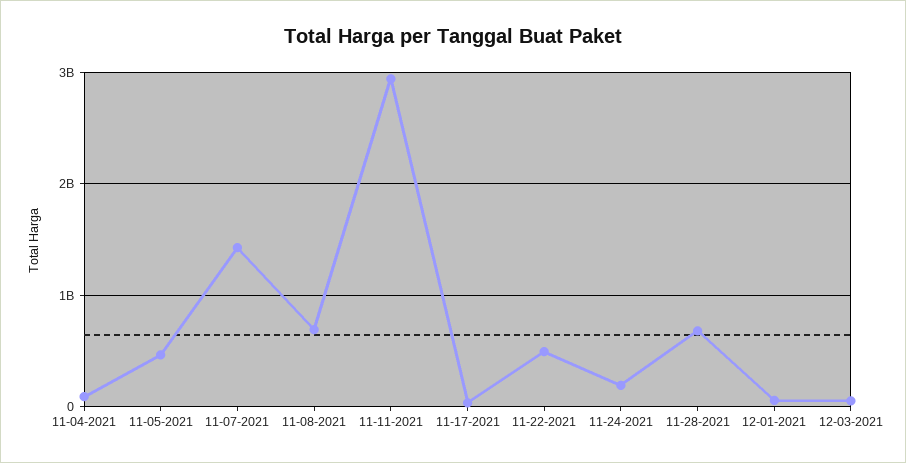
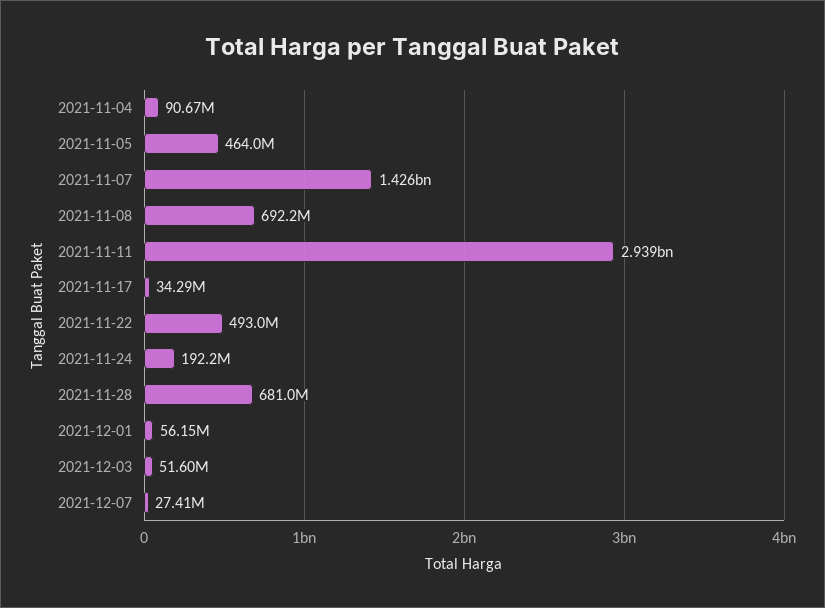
2021-12-07: none -> 27410000

